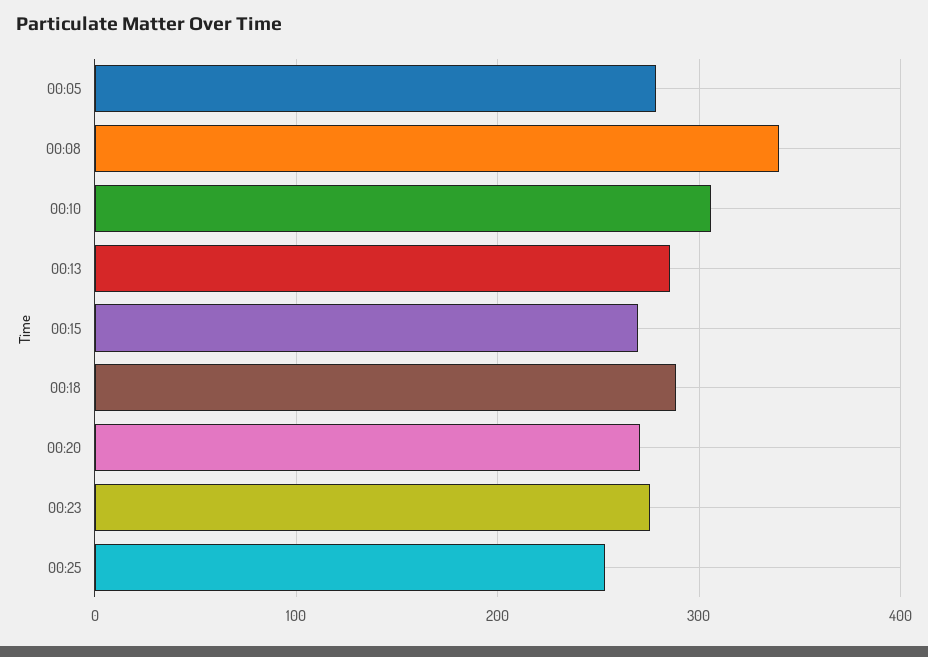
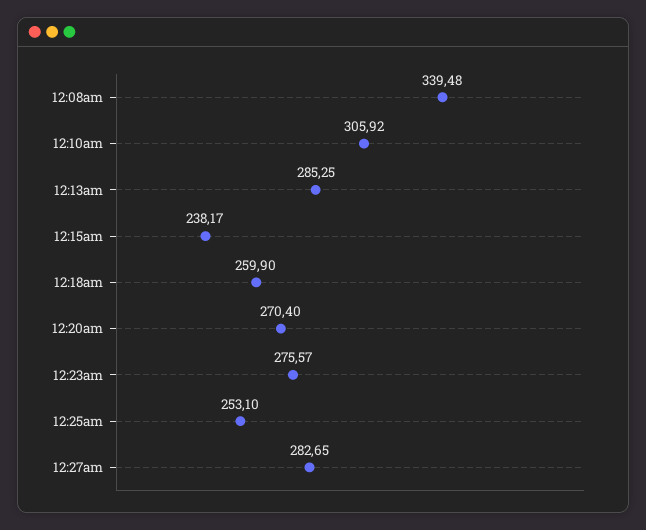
00:05: 280 -> none
00:15: 270 -> 238.17
00:18: 290 -> 259.9
12:27am: none -> 282.65

